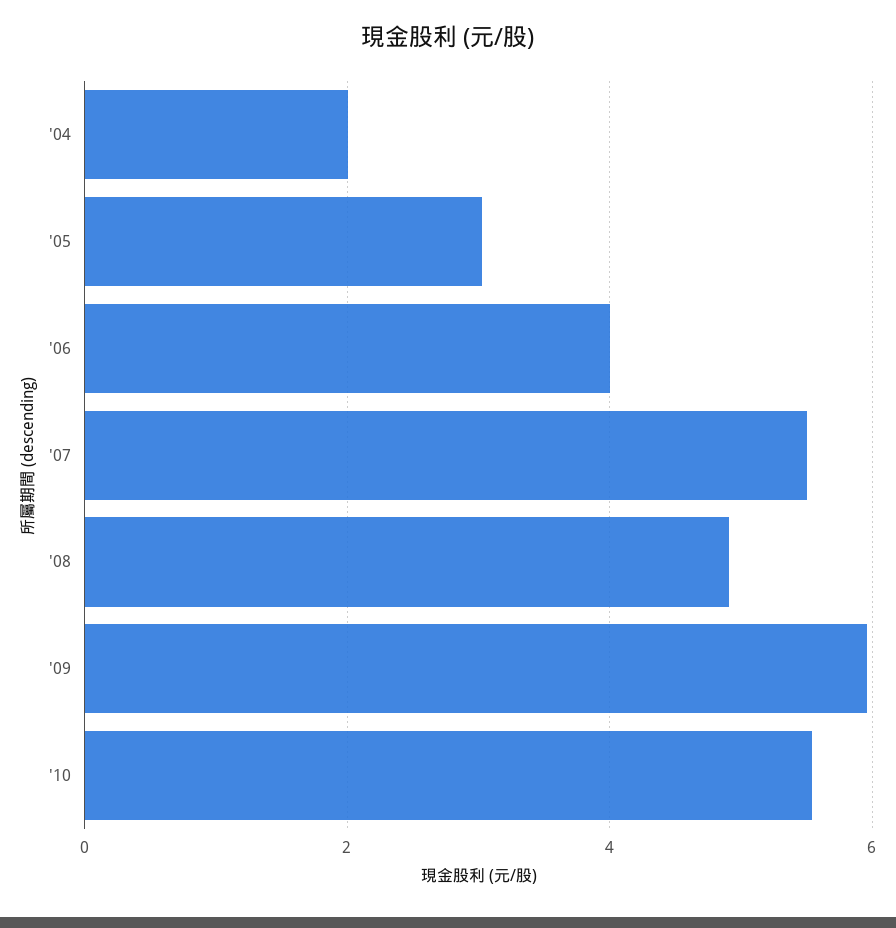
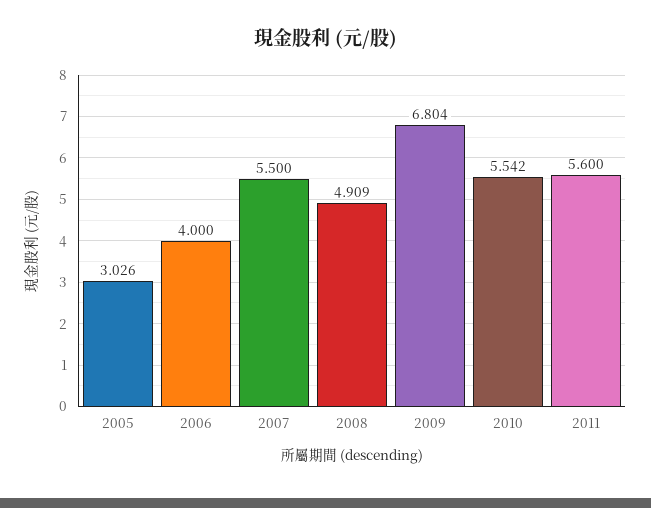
'04: 2 -> none
'09: 6 -> 6.804
2011: none -> 5.6

